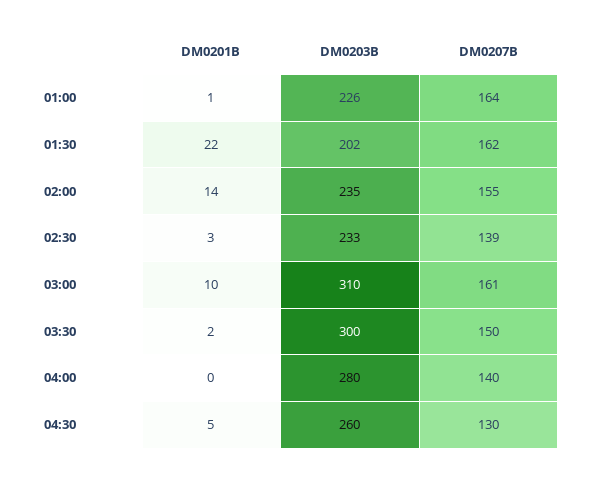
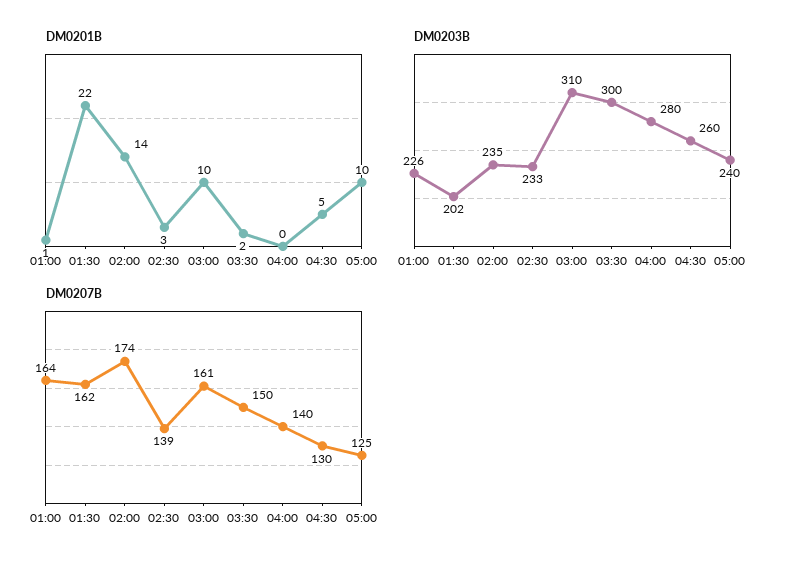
DM0207B, 02:00: 155 -> 174
DM0201B, 05:00: none -> 10
DM0203B, 05:00: none -> 240
DM0207B, 05:00: none -> 125

